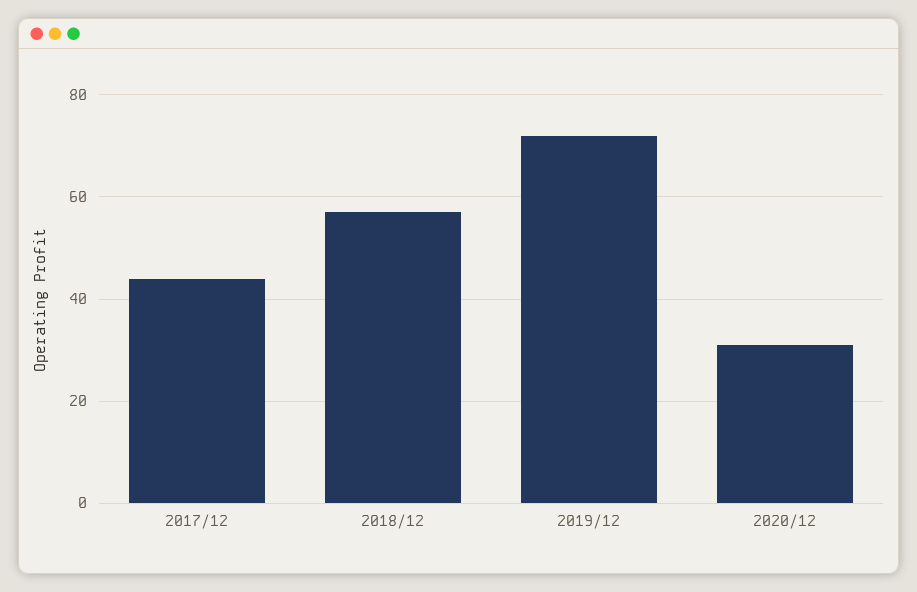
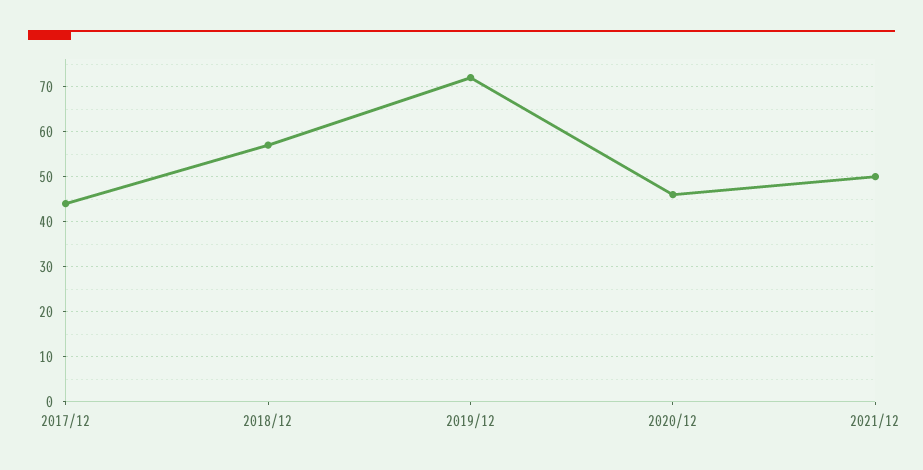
2020/12: 30 -> 45
2021/12: none -> 50

